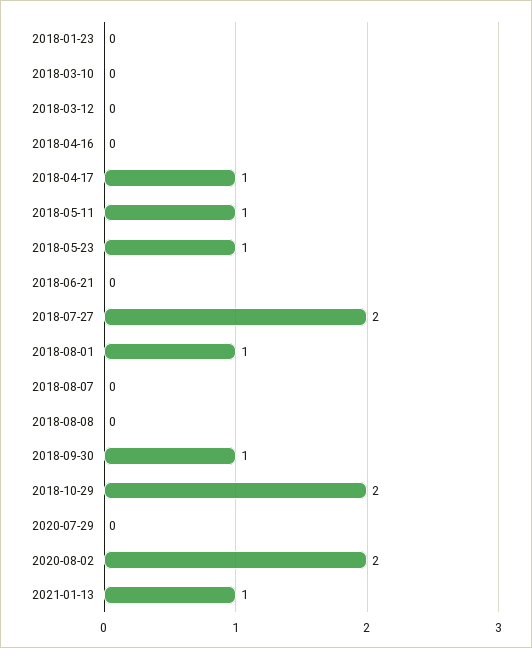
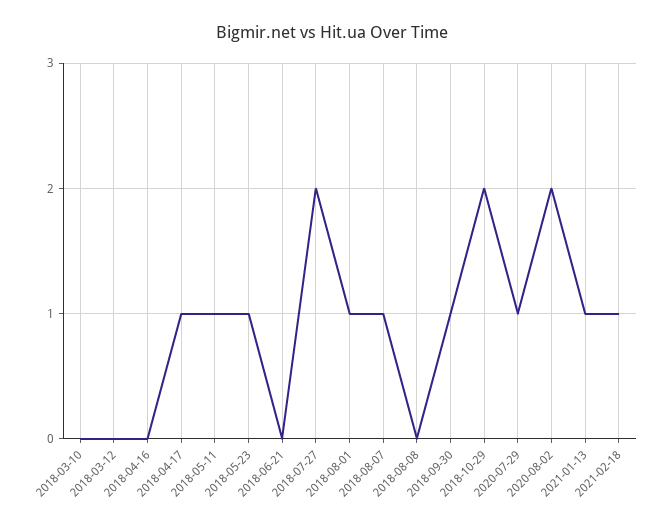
2018-01-23: 0 -> none
2018-08-07: 0 -> 1
2020-07-29: 0 -> 1
2021-02-18: none -> 1

